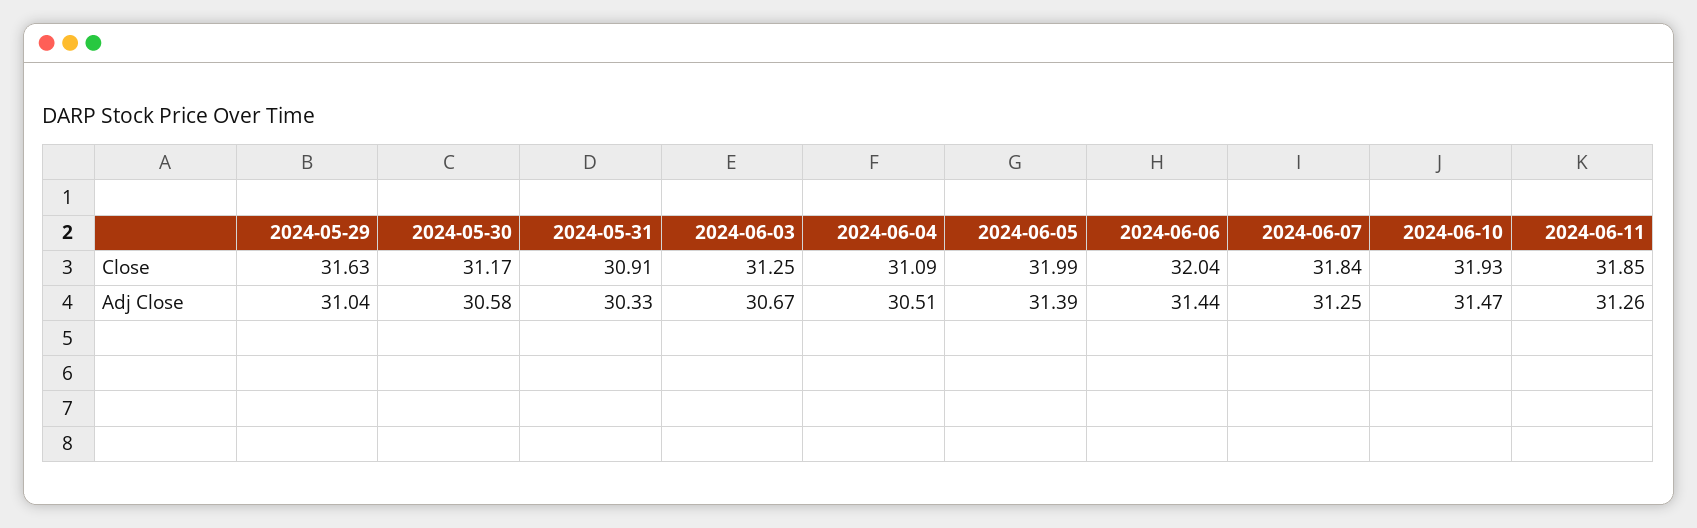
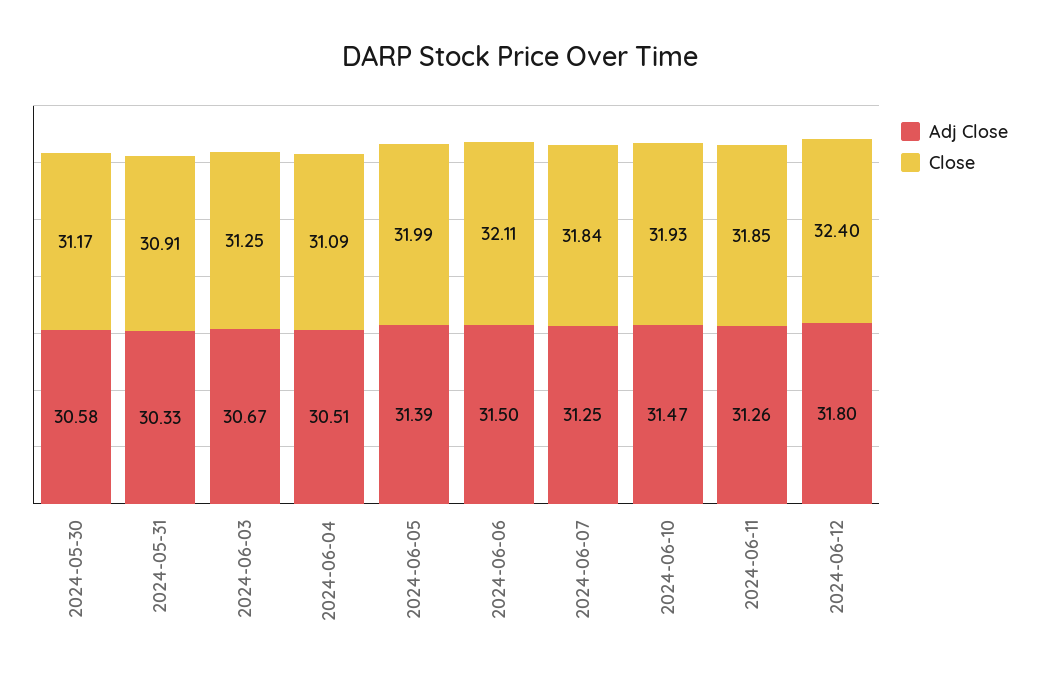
Close, 2024-05-29: 31.63 -> none
Close, 2024-06-06: 32.04 -> 32.11
Adj Close, 2024-05-29: 31.04 -> none
Adj Close, 2024-06-06: 31.44 -> 31.5
Adj Close, 2024-06-12: none -> 31.8
Close, 2024-06-12: none -> 32.4

